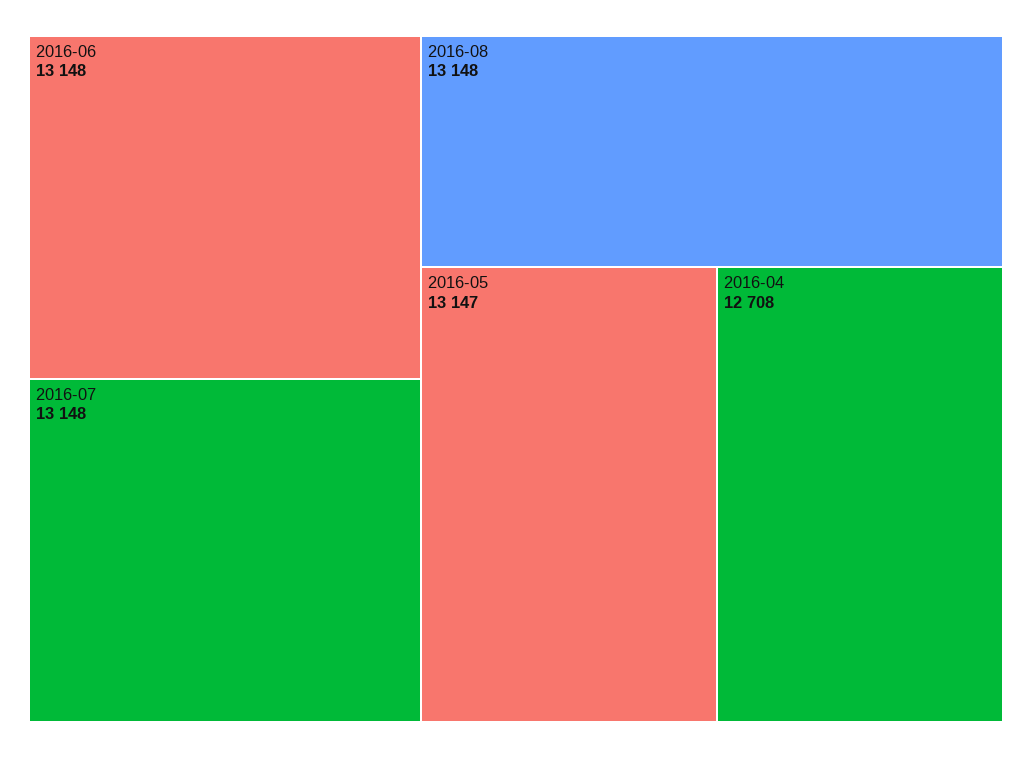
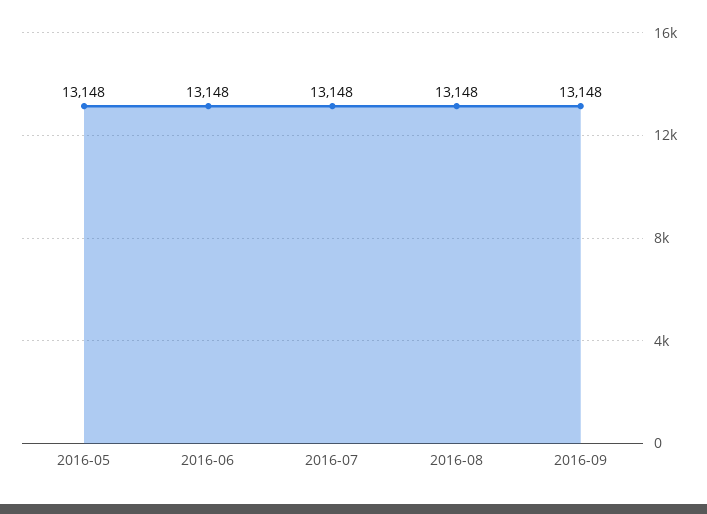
2016-05: 13147 -> 13148
2016-04: 12708 -> none
2016-09: none -> 13148

